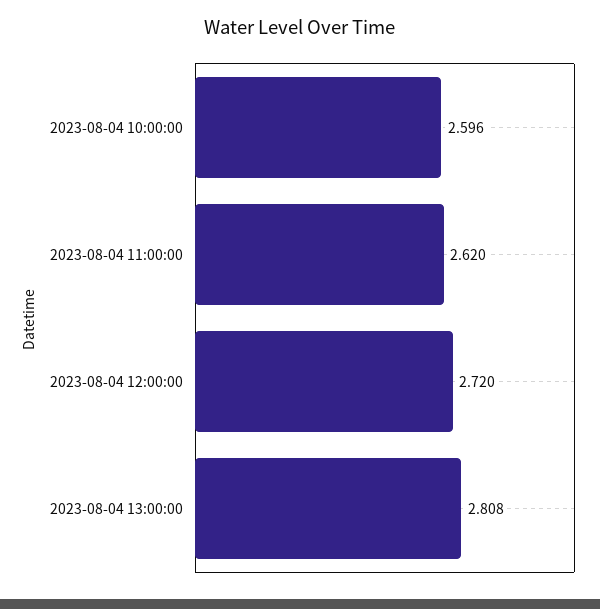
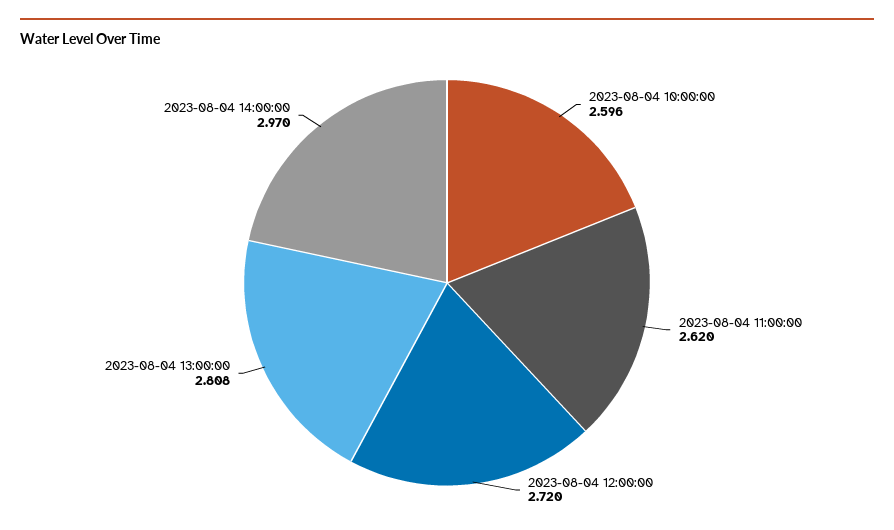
2023-08-04 14:00:00: none -> 2.97

